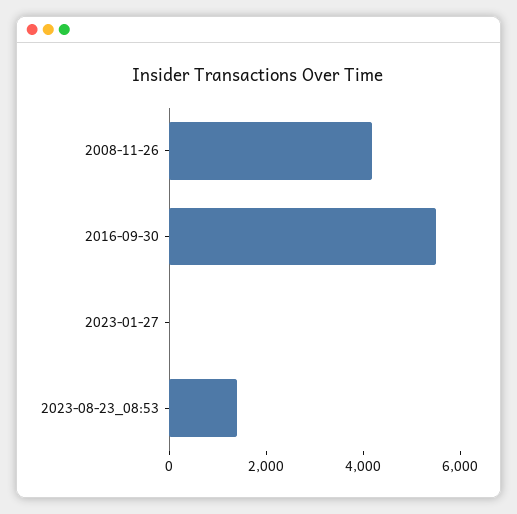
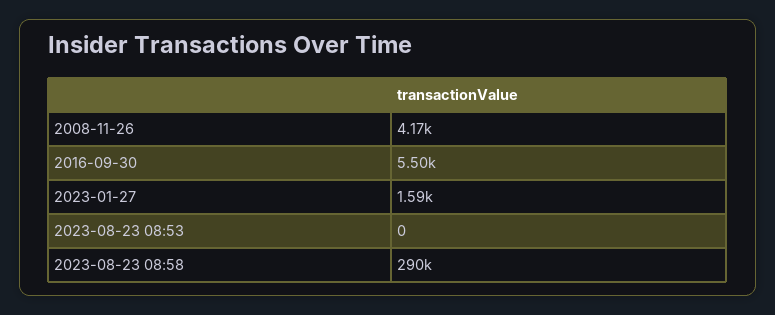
2023-01-27: 0 -> 1590
2023-08-23_08:53: 1500 -> 0
2023-08-23 08:58: none -> 290000

